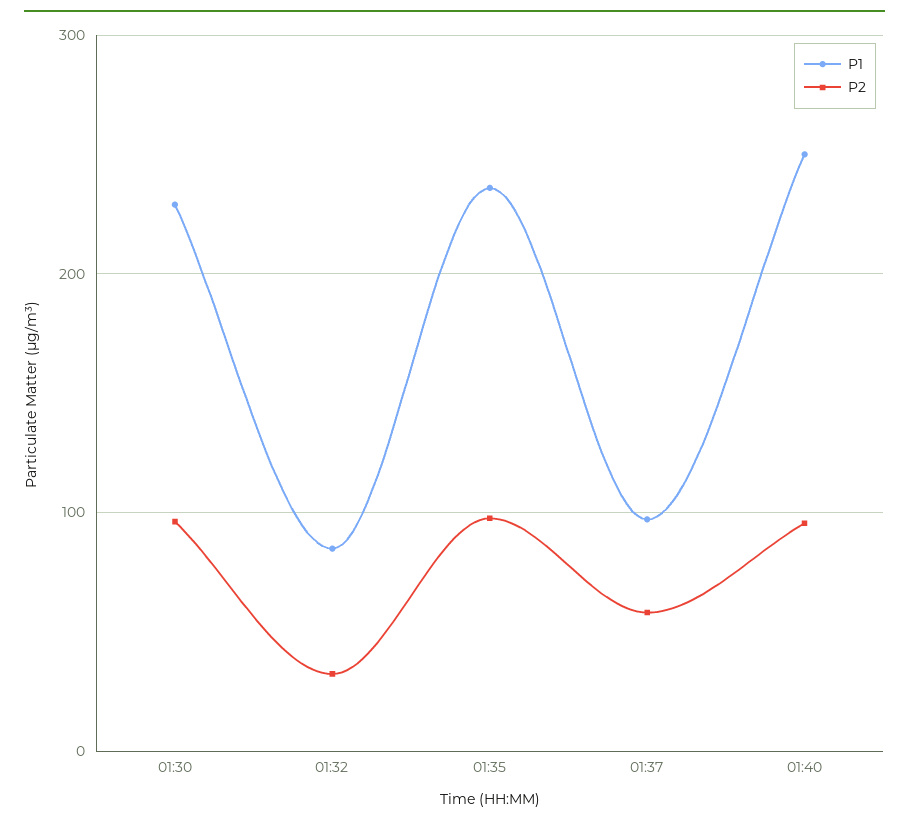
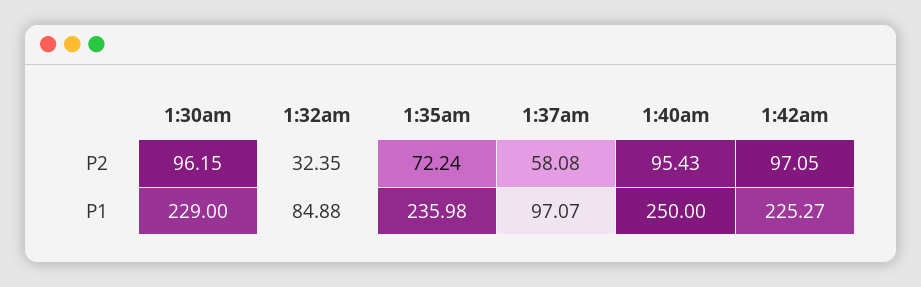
P2, 01:35: 100 -> 72.24
P2, 1:42am: none -> 97.05
P1, 1:42am: none -> 225.27

